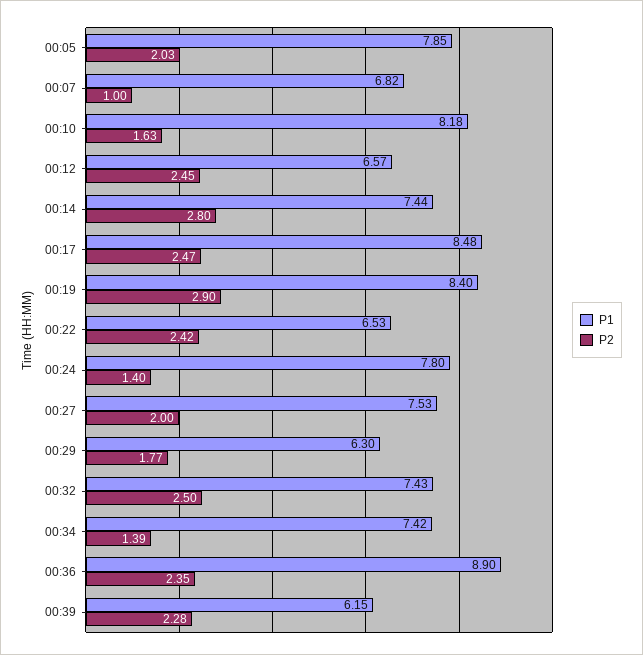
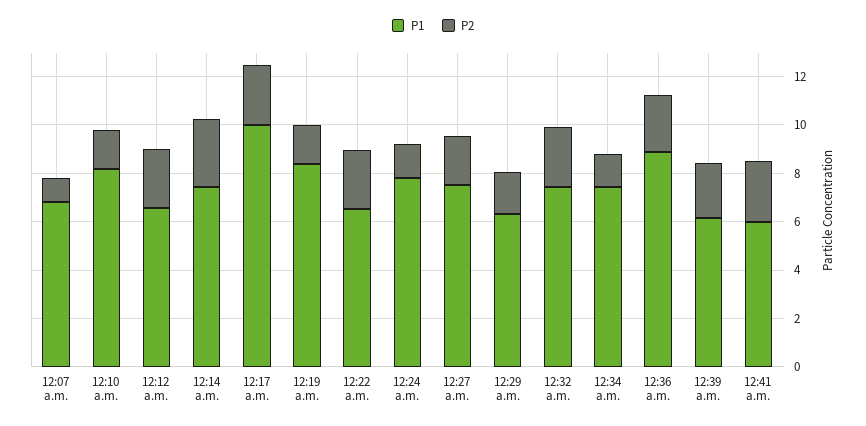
P1, 00:05: 7.85 -> none
P2, 00:05: 2.03 -> none
P1, 00:17: 8.48 -> 10
P2, 00:19: 2.9 -> 1.5
P1, 12:41 a.m.: none -> 6
P2, 12:41 a.m.: none -> 2.5

